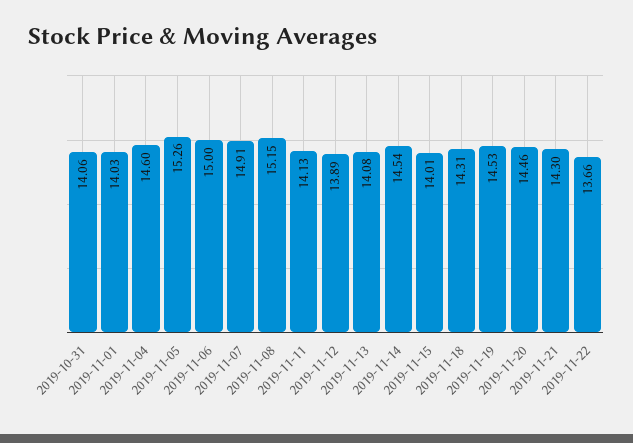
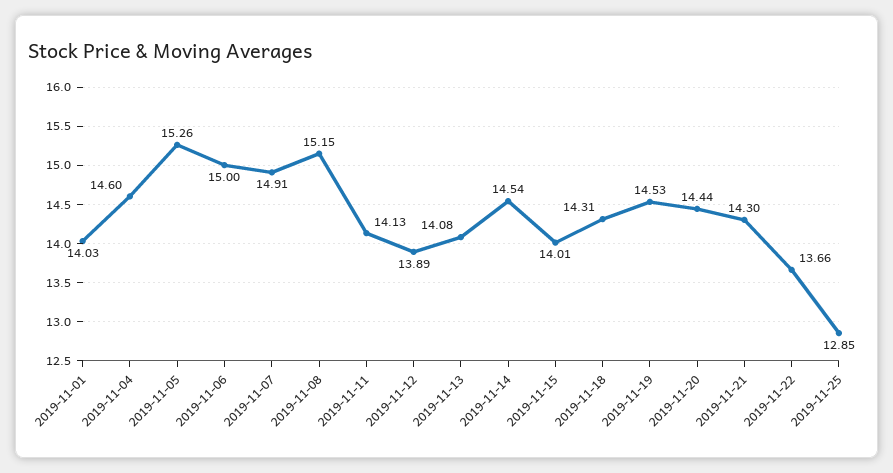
2019-10-31: 14.06 -> none
2019-11-20: 14.46 -> 14.44
2019-11-25: none -> 12.85

